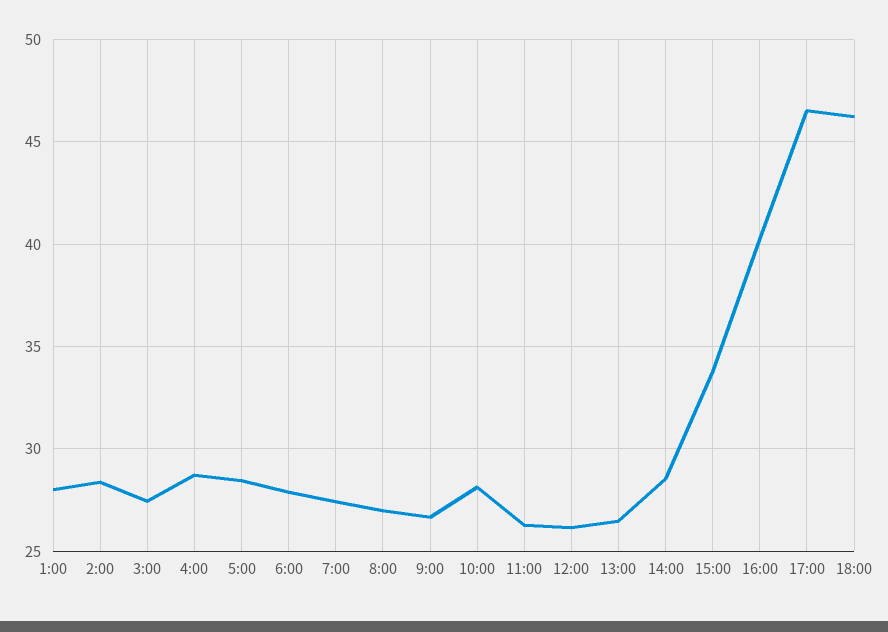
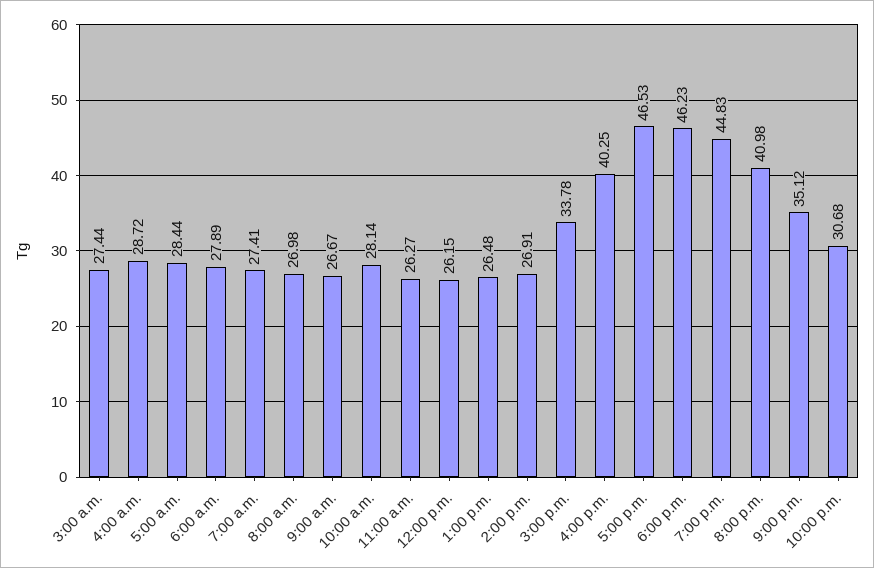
1:00: 28 -> none
2:00: 28.5 -> none
14:00: 28.5 -> 26.91
7:00 p.m.: none -> 44.83
8:00 p.m.: none -> 40.98
9:00 p.m.: none -> 35.12
10:00 p.m.: none -> 30.68

